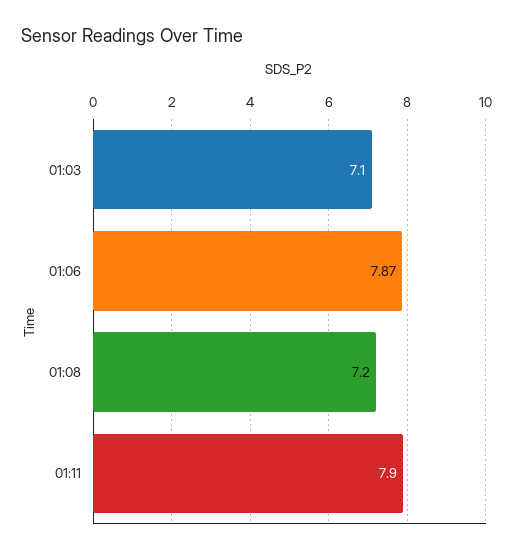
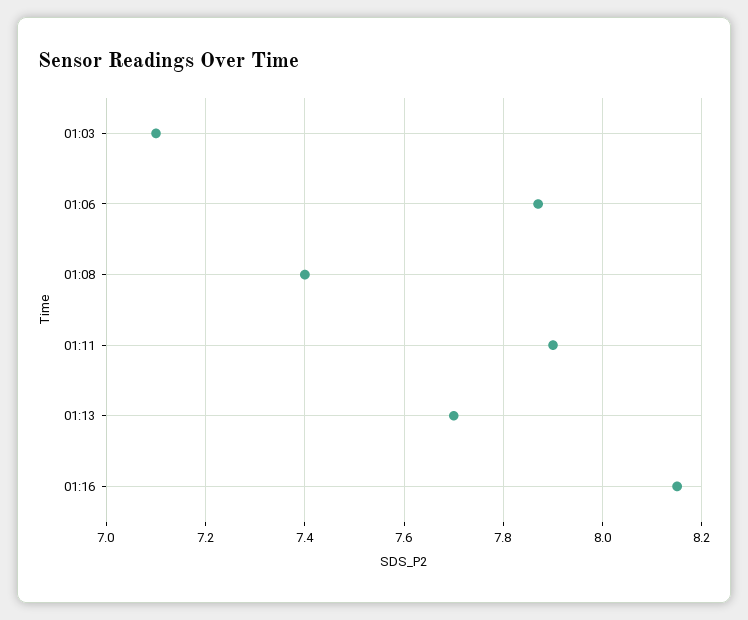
01:08: 7.2 -> 7.4
01:13: none -> 7.7
01:16: none -> 8.15

